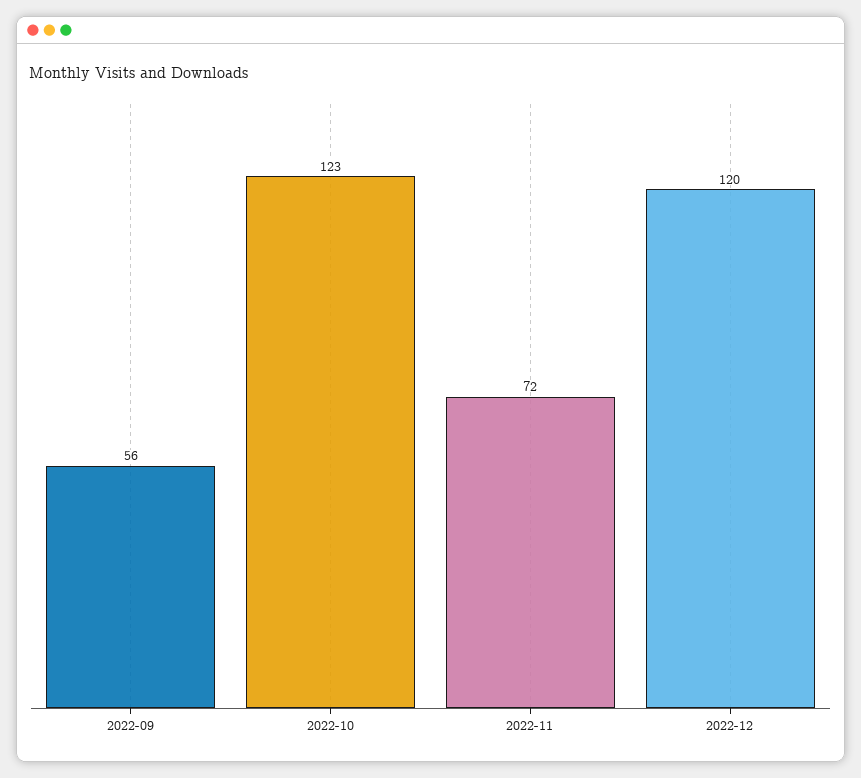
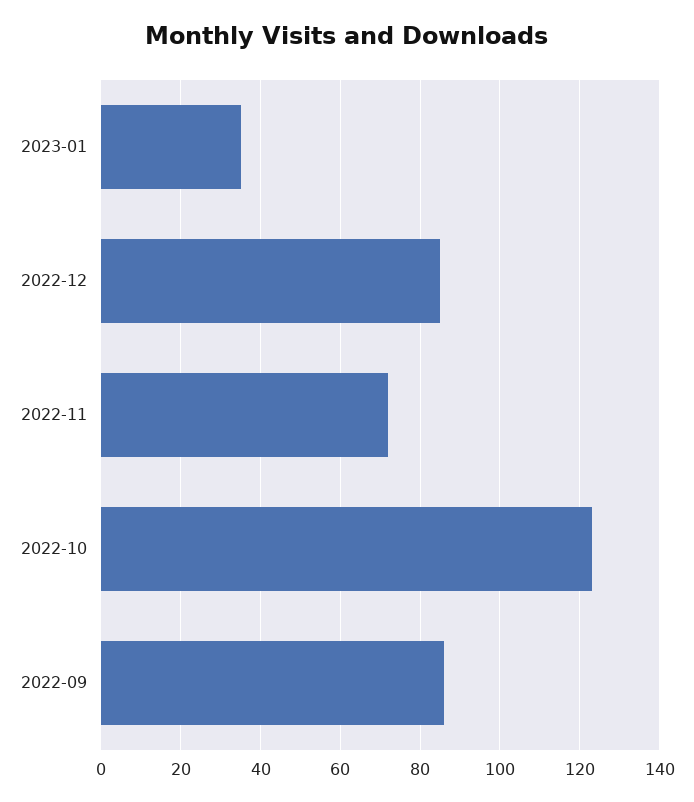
2022-09: 56 -> 85
2022-12: 120 -> 85
2023-01: none -> 35

